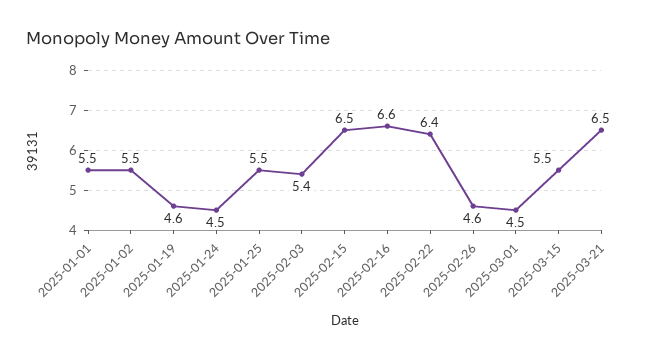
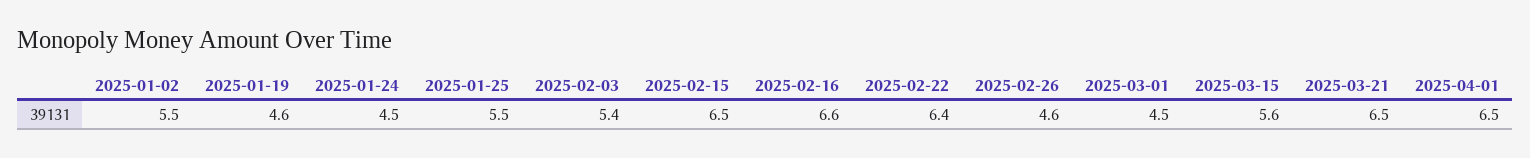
2025-01-01: 5.5 -> none
2025-03-15: 5.5 -> 5.6
2025-04-01: none -> 6.5

